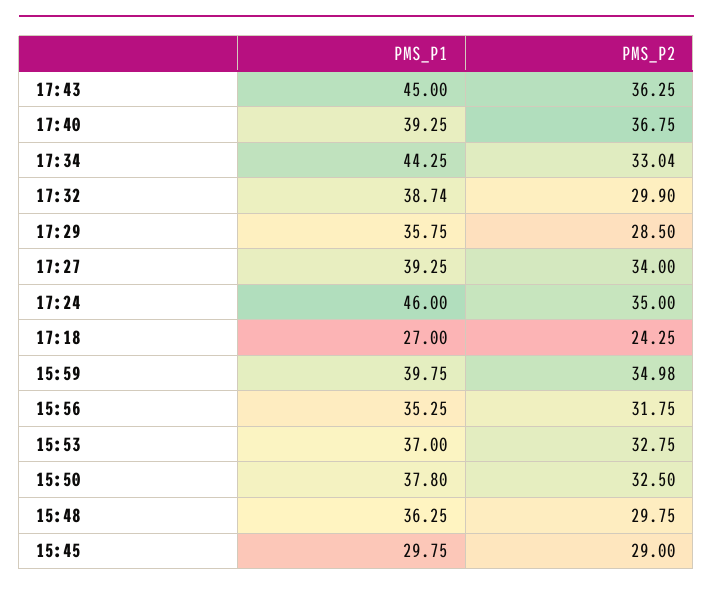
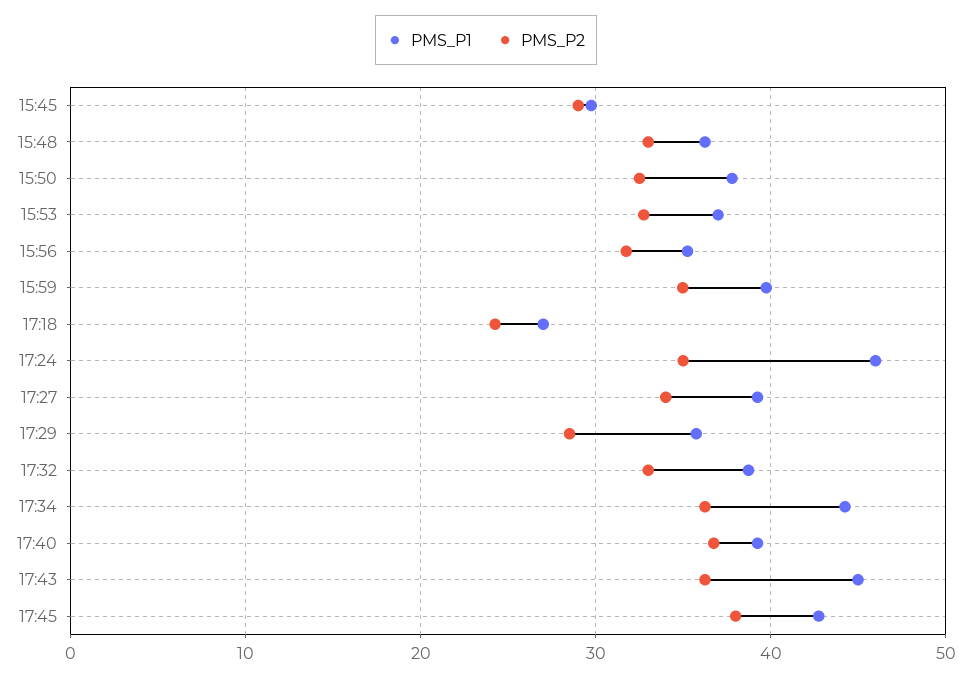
PMS_P2, 17:34: 33.04 -> 36
PMS_P2, 17:32: 29.9 -> 33
PMS_P2, 15:48: 29.75 -> 33
PMS_P1, 17:45: none -> 43
PMS_P2, 17:45: none -> 38

